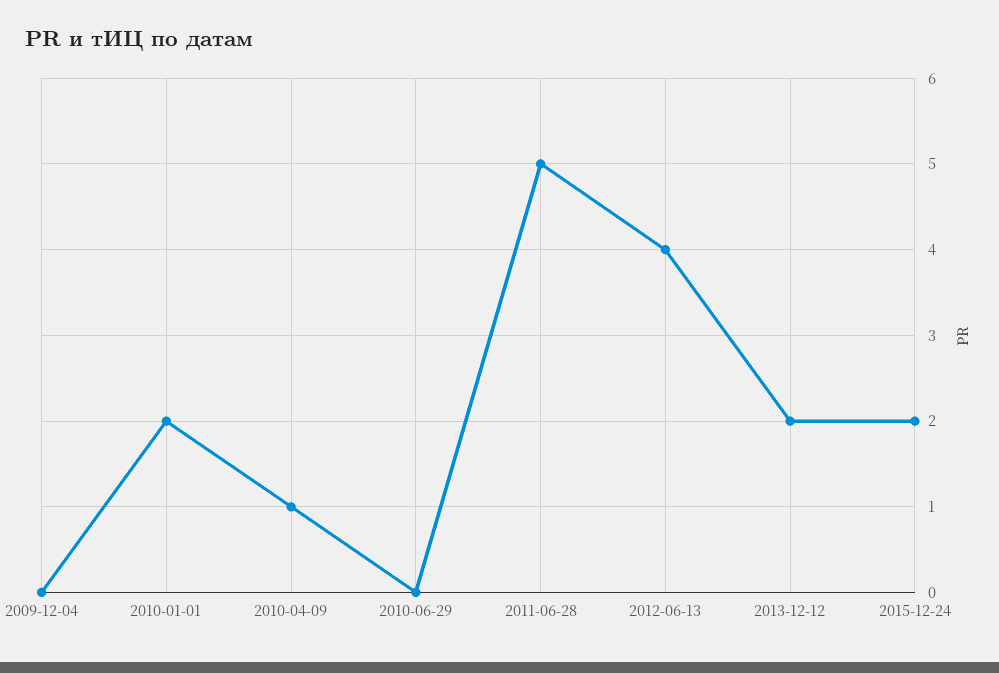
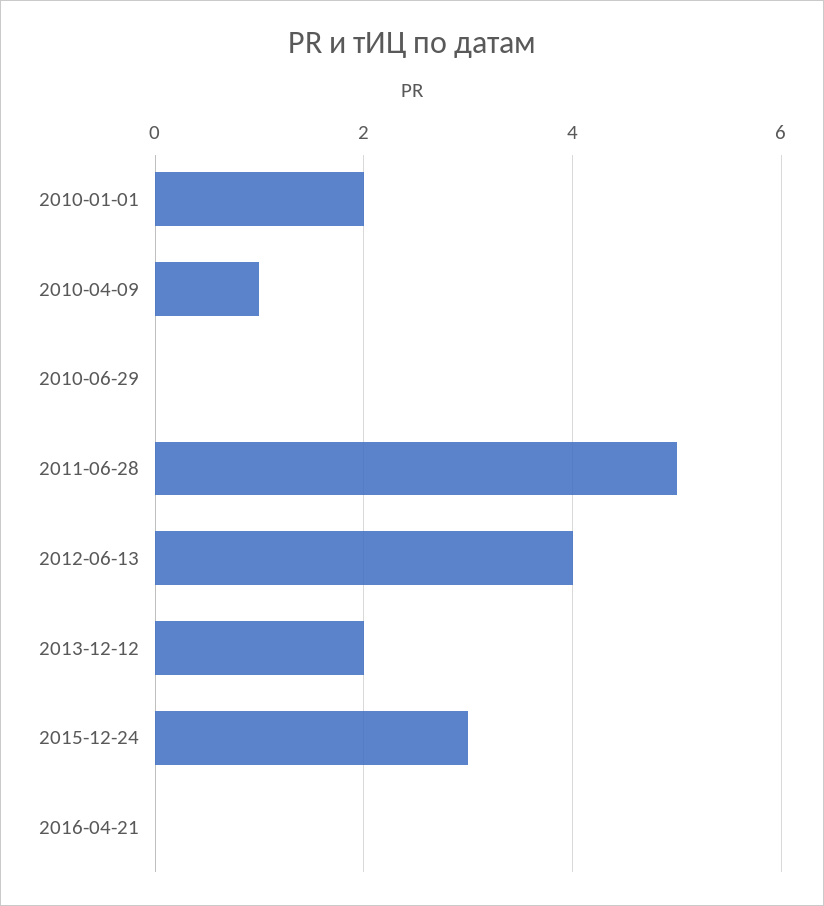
2009-12-04: 0 -> none
2015-12-24: 2 -> 3
2016-04-21: none -> 0

